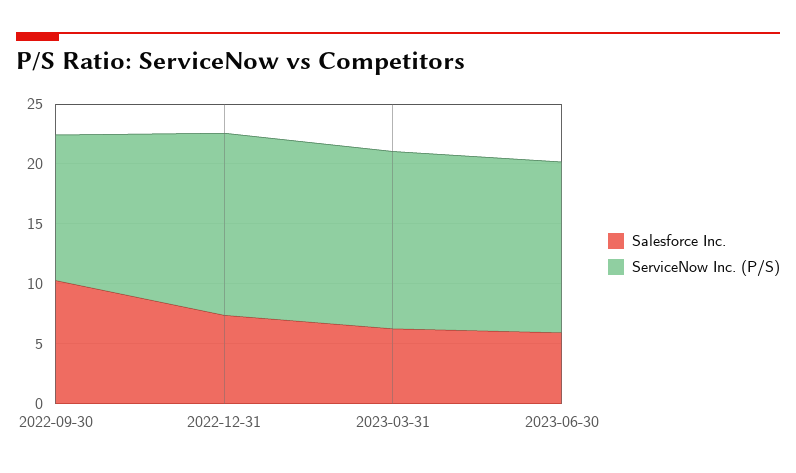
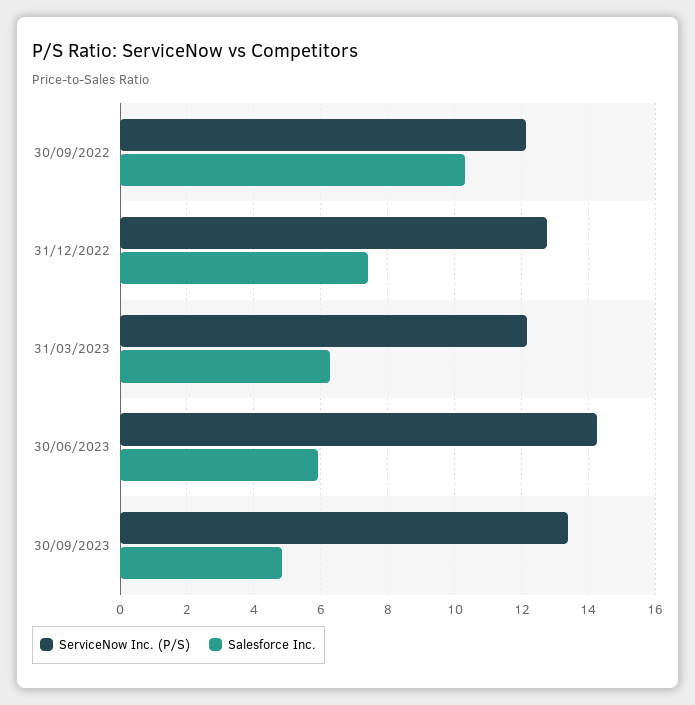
ServiceNow Inc. (P/S), 2022-12-31: 15 -> 12.8
ServiceNow Inc. (P/S), 2023-03-31: 15 -> 12.2
ServiceNow Inc. (P/S), 30/09/2023: none -> 13.4
Salesforce Inc., 30/09/2023: none -> 4.8

